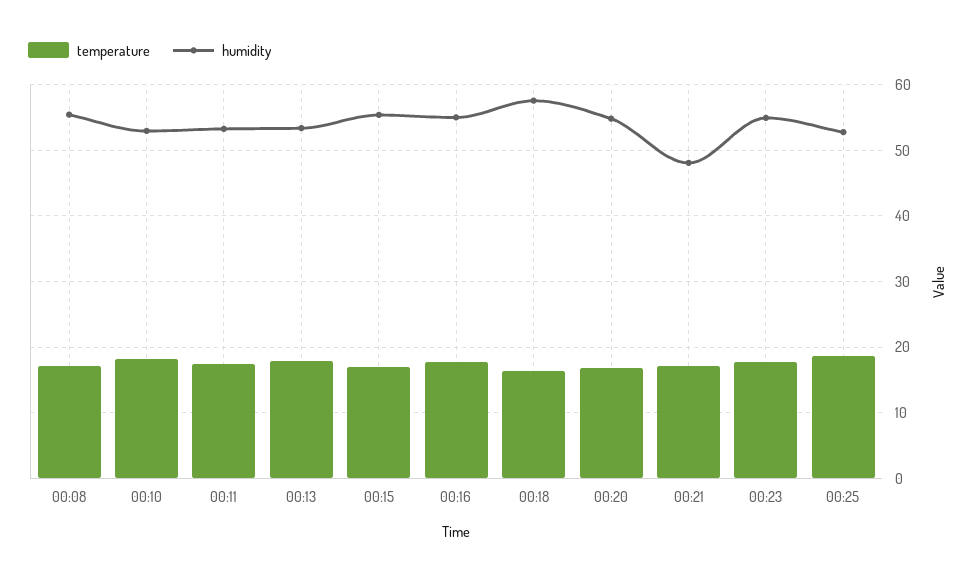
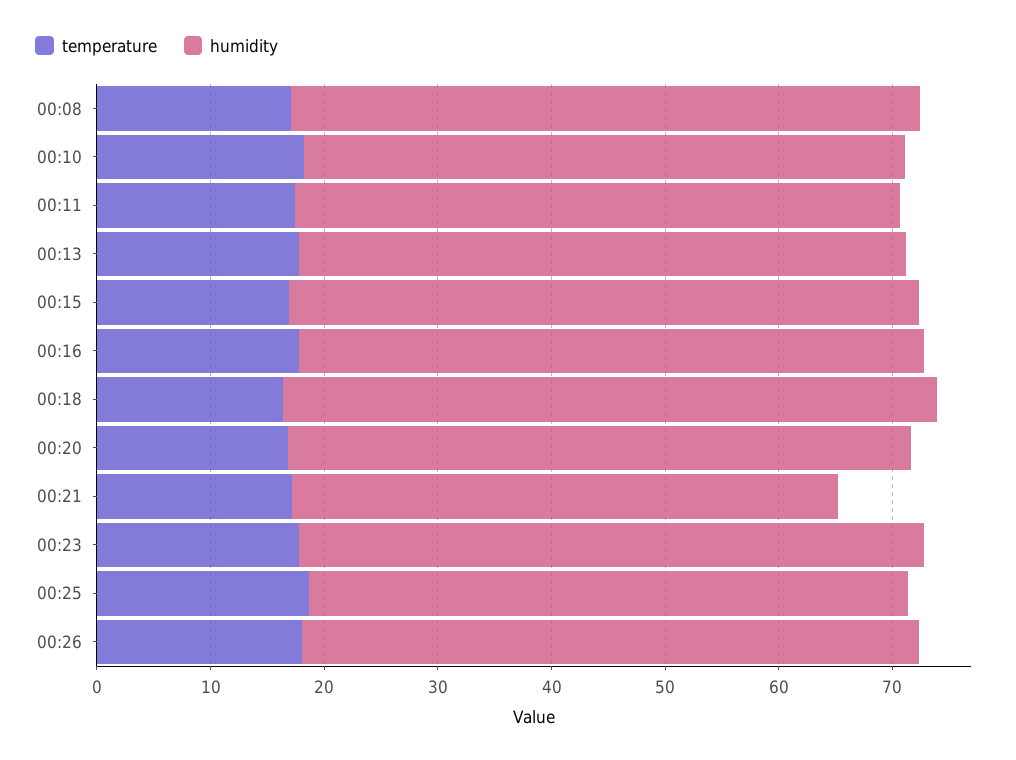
temperature, 00:26: none -> 18
humidity, 00:26: none -> 54

